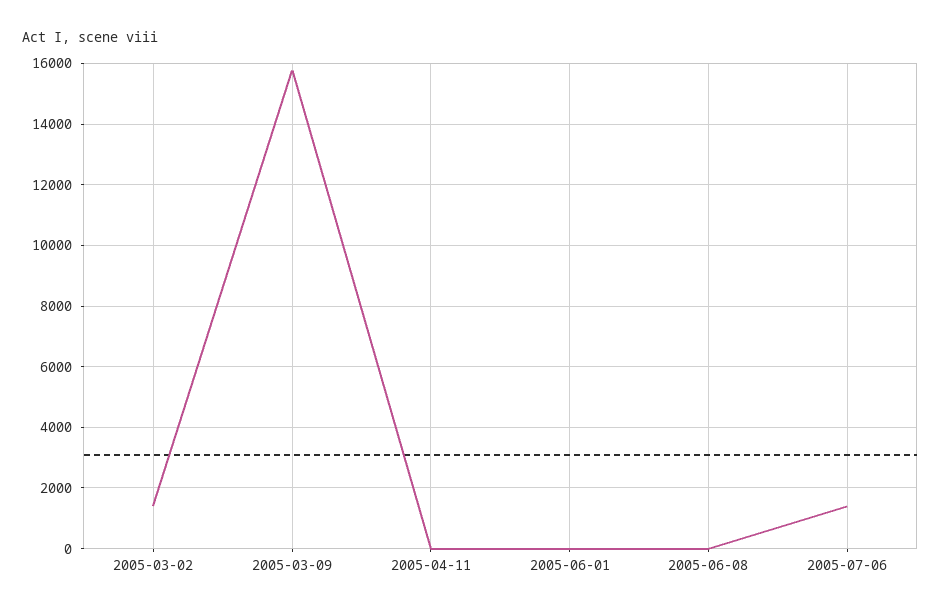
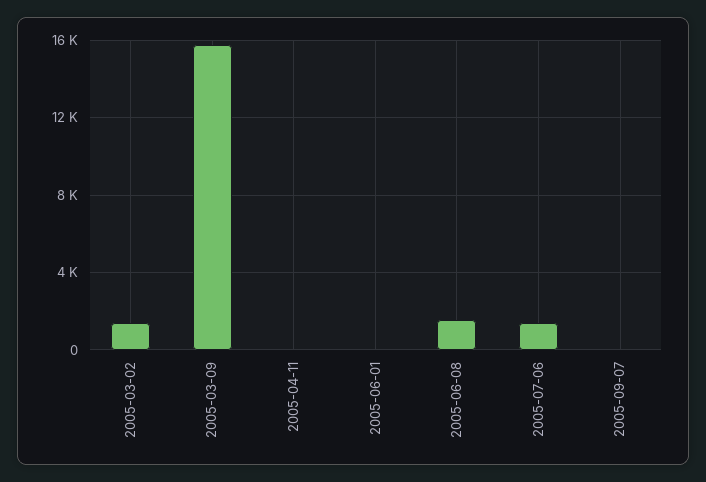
2005-06-08: 0 -> 1500
2005-09-07: none -> 0

